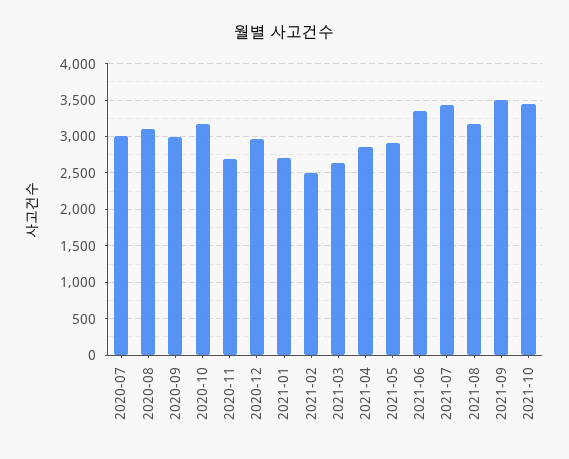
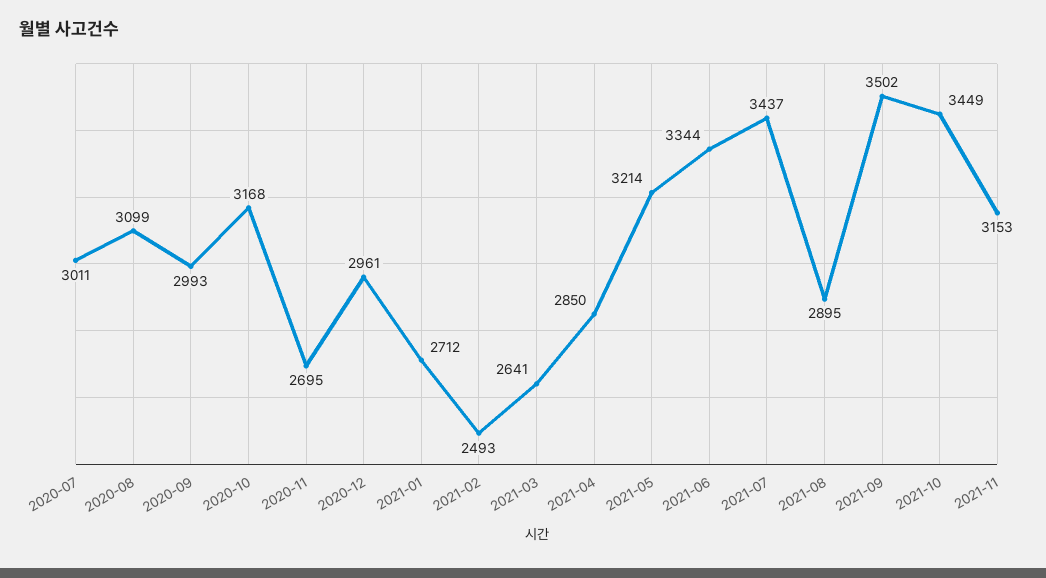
2021-05: 2900 -> 3214
2021-08: 3200 -> 2895
2021-11: none -> 3153

